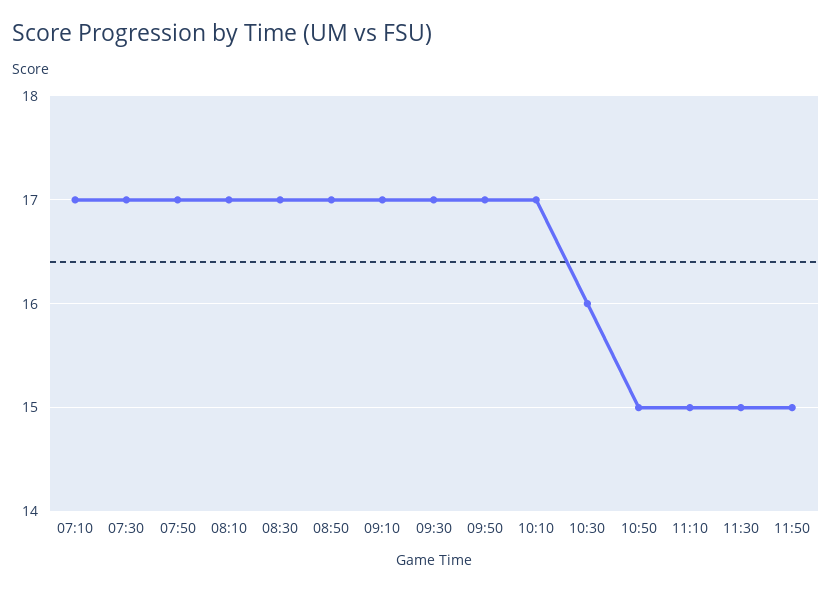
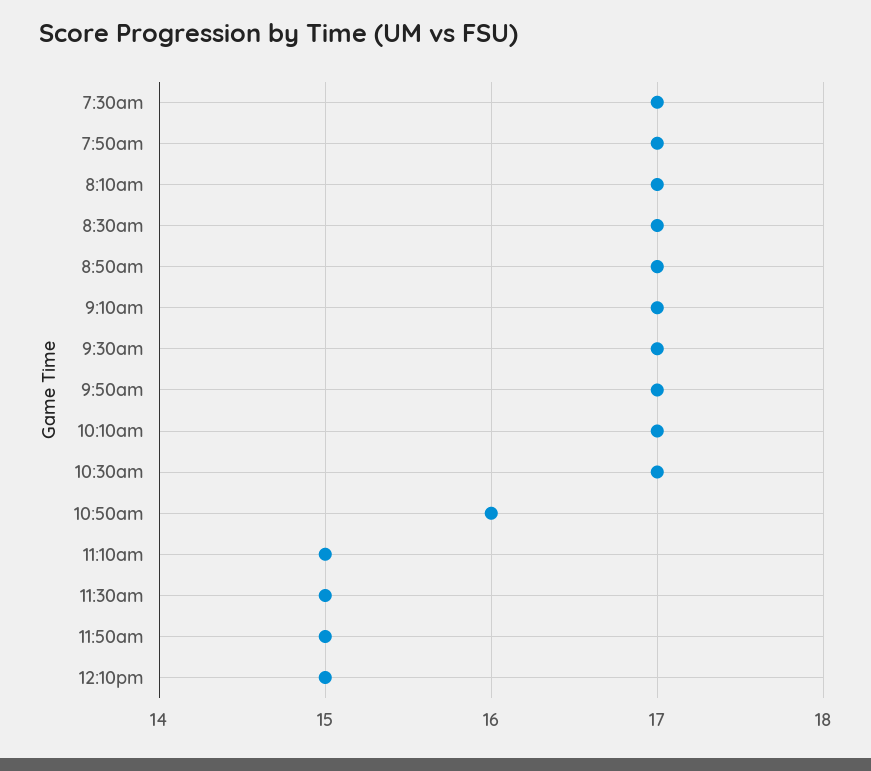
07:10: 17 -> none
10:30: 16 -> 17
10:50: 15 -> 16
12:10pm: none -> 15

